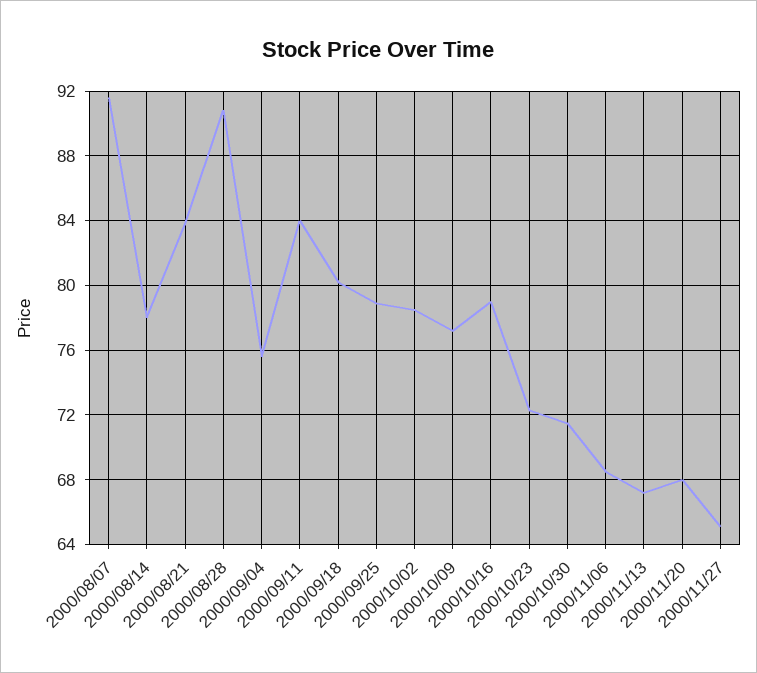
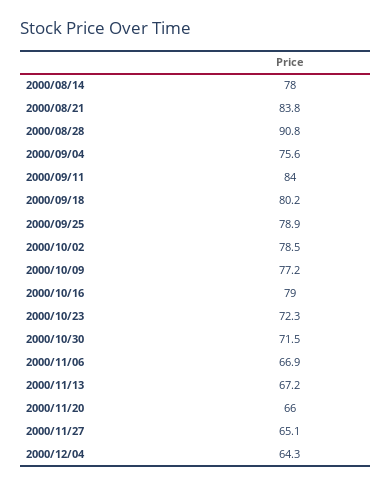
2000/08/07: 91.5 -> none
2000/11/06: 68.5 -> 66.9
2000/11/20: 68 -> 66
2000/12/04: none -> 64.3

